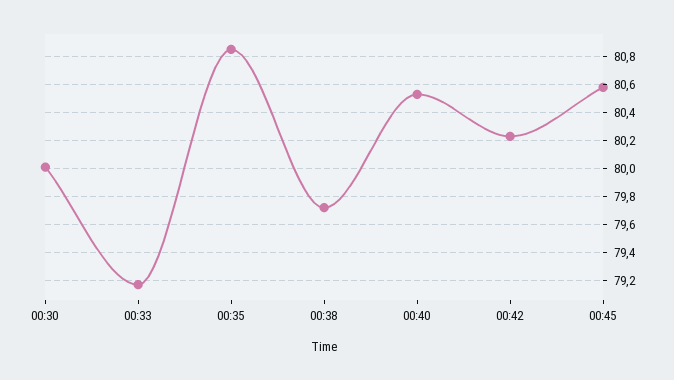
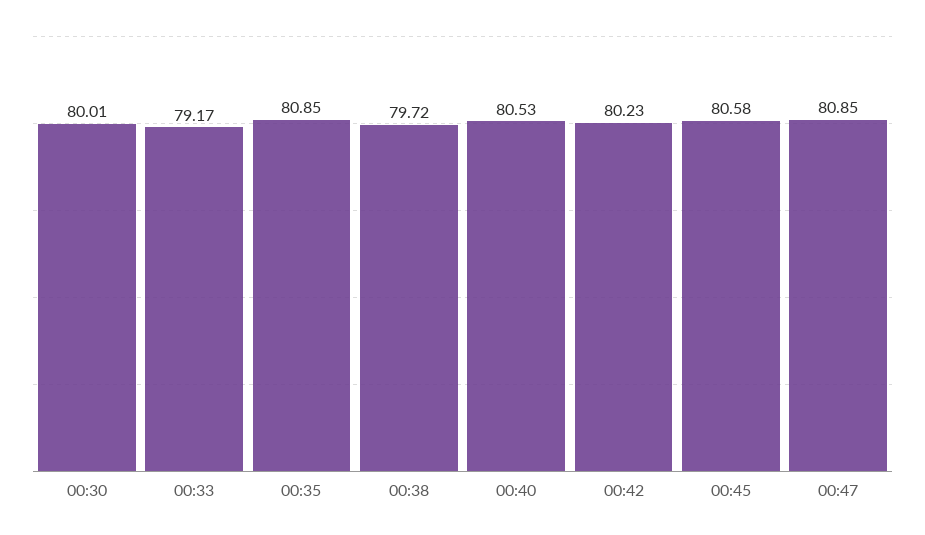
00:47: none -> 80.85

